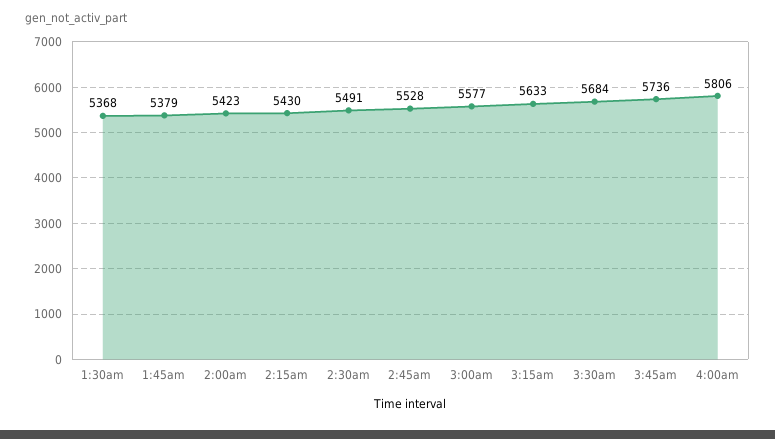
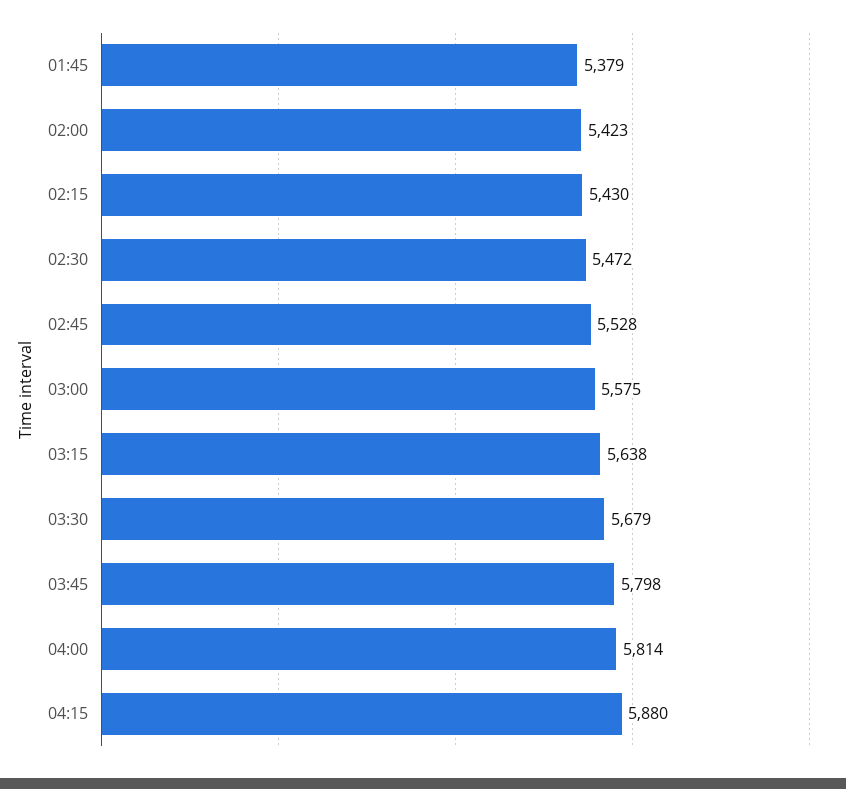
1:30am: 5368 -> none
2:30am: 5491 -> 5472
3:00am: 5577 -> 5575
3:15am: 5633 -> 5638
3:30am: 5684 -> 5679
3:45am: 5736 -> 5798
4:00am: 5806 -> 5814
04:15: none -> 5880

